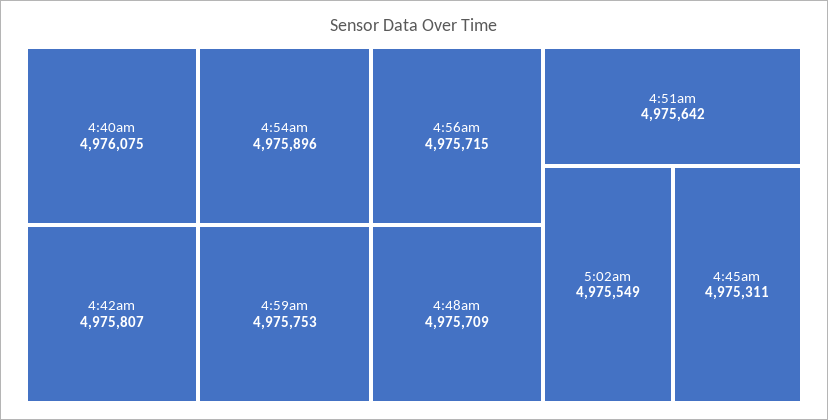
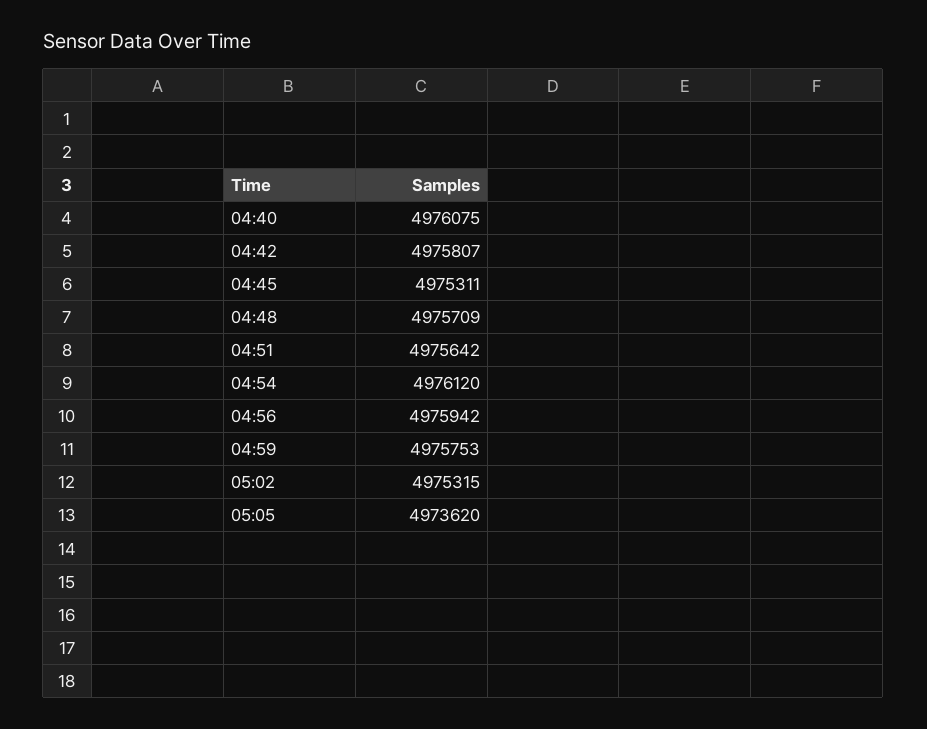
4:54am: 4975896 -> 4976120
4:56am: 4975715 -> 4975942
5:02am: 4975549 -> 4975315
05:05: none -> 4973620

